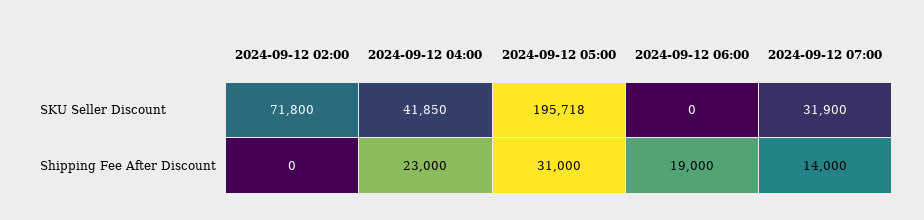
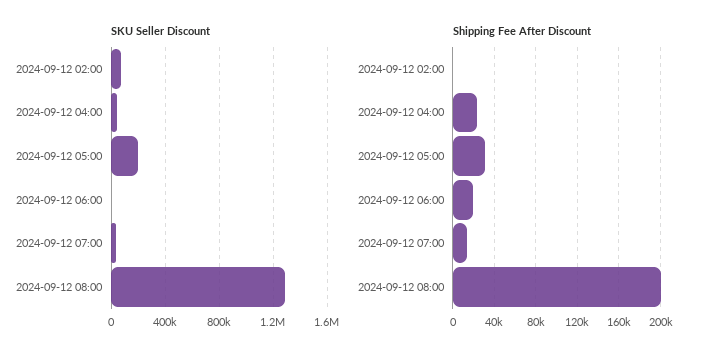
SKU Seller Discount, 2024-09-12 08:00: none -> 1300000
Shipping Fee After Discount, 2024-09-12 08:00: none -> 200000

